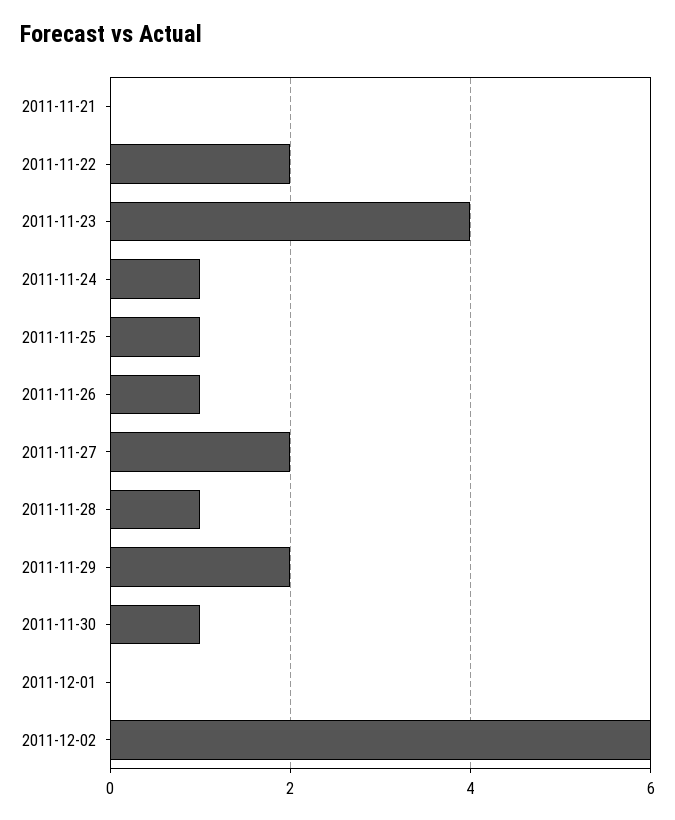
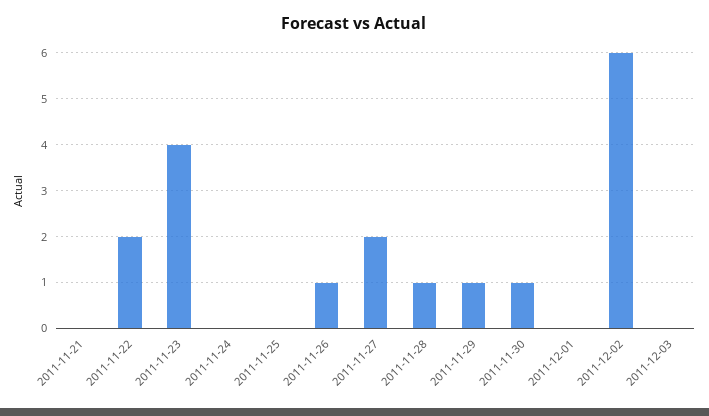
2011-11-24: 1 -> 0
2011-11-25: 1 -> 0
2011-11-29: 2 -> 1
2011-12-03: none -> 0

